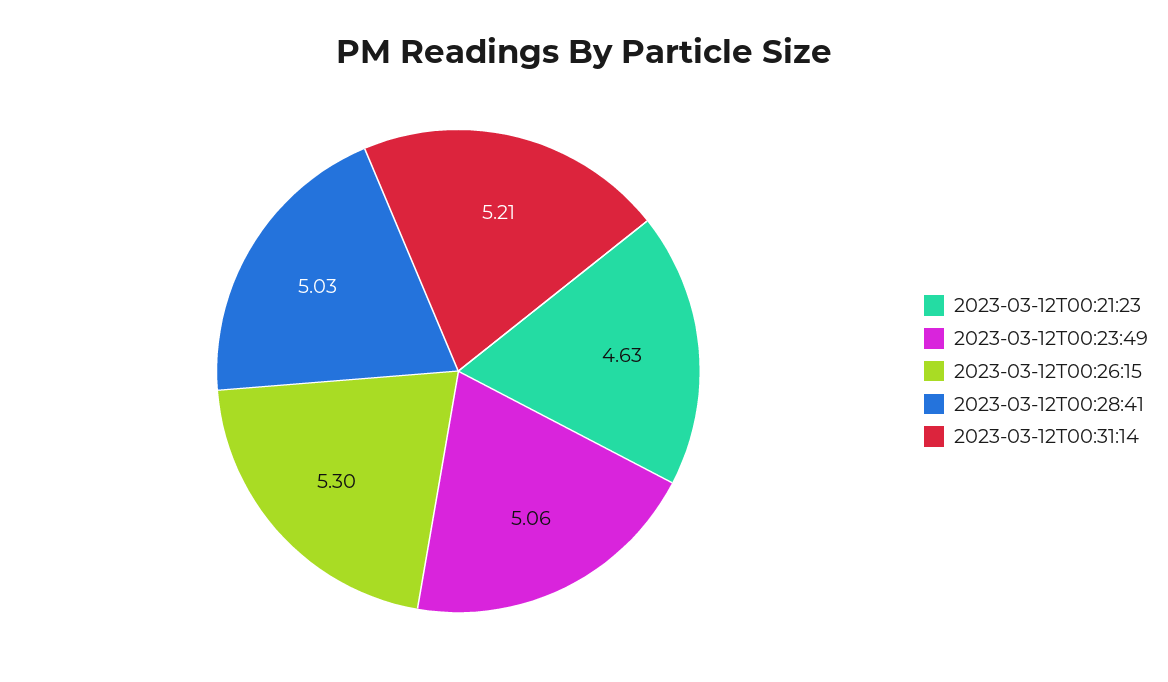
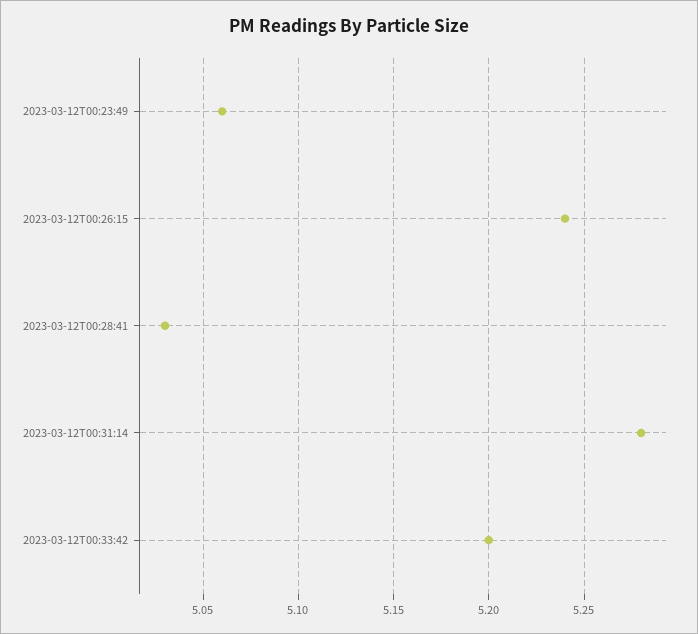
2023-03-12T00:21:23: 4.63 -> none
2023-03-12T00:26:15: 5.3 -> 5.24
2023-03-12T00:31:14: 5.21 -> 5.28
2023-03-12T00:33:42: none -> 5.2

